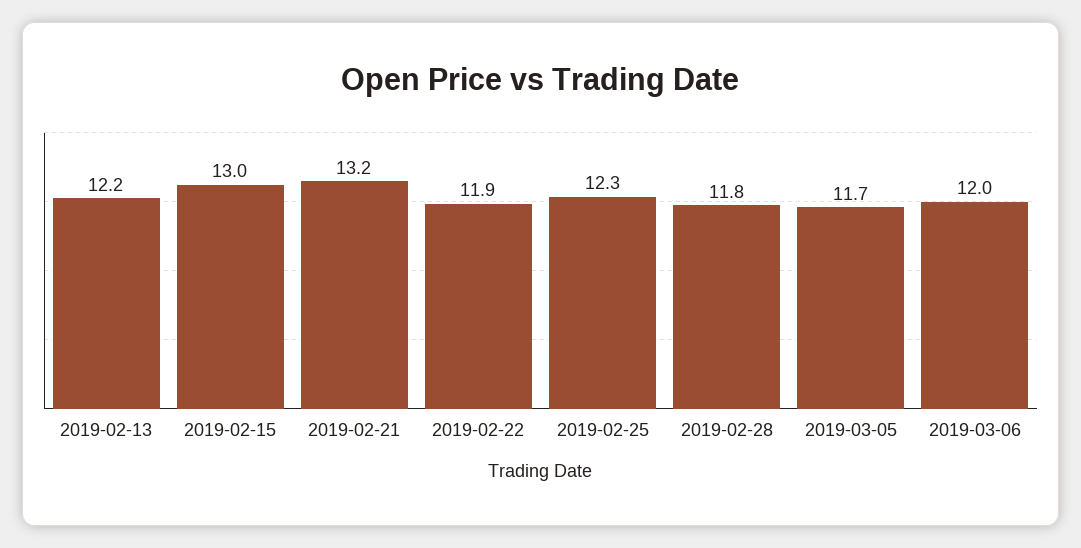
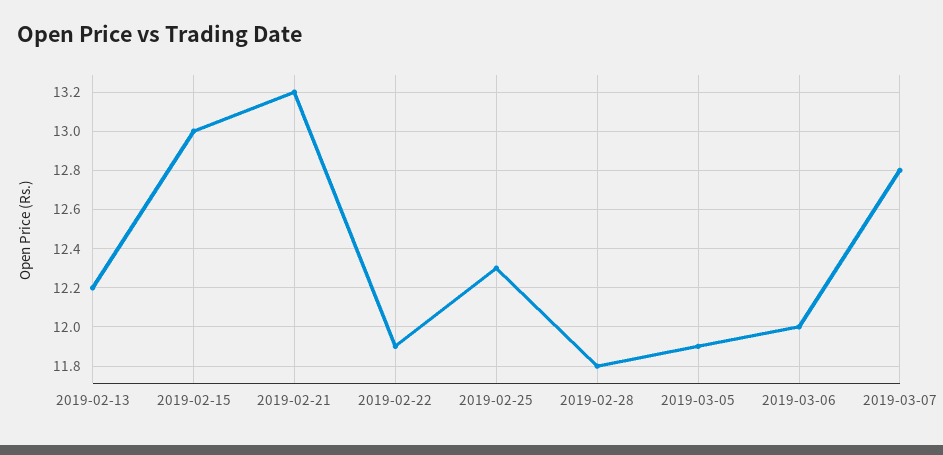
2019-03-05: 11.7 -> 11.9
2019-03-07: none -> 12.8

